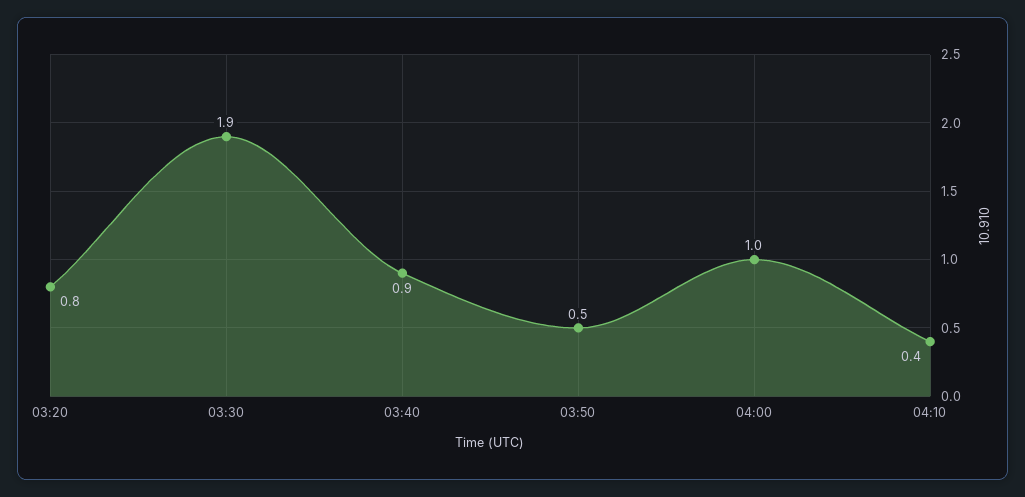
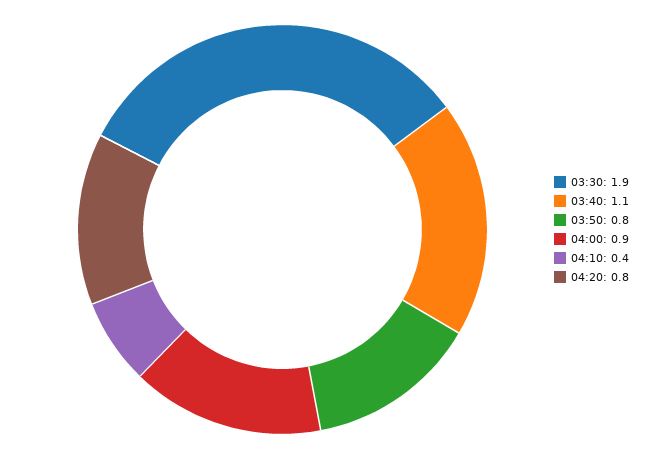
03:20: 0.8 -> none
03:40: 0.9 -> 1.1
03:50: 0.5 -> 0.8
04:00: 1 -> 0.9
04:20: none -> 0.8

